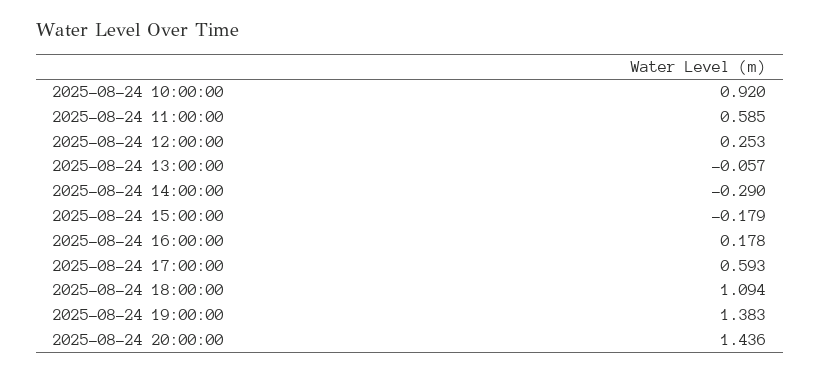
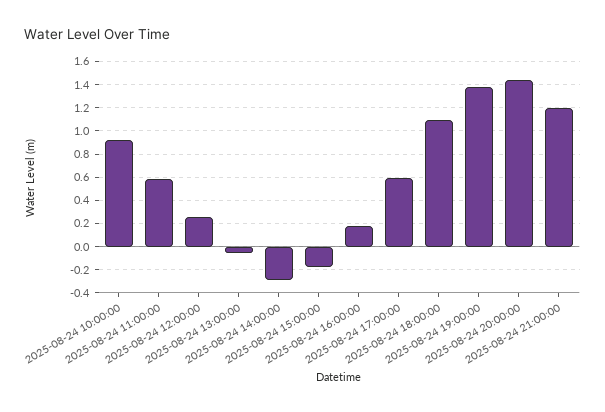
2025-08-24 21:00:00: none -> 1.2

